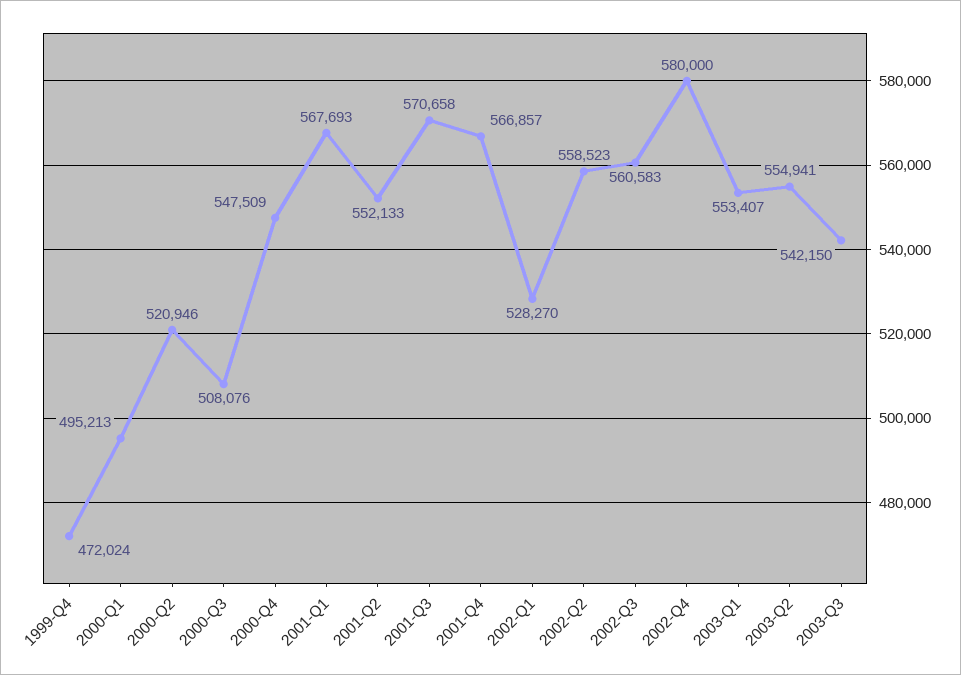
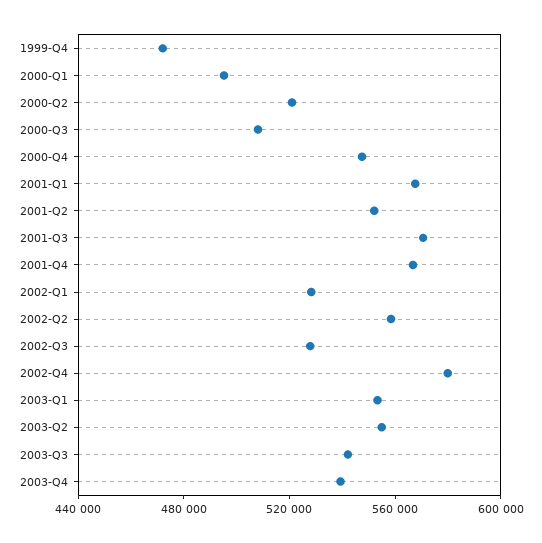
2002-Q3: 560583 -> 530000
2003-Q4: none -> 540000

